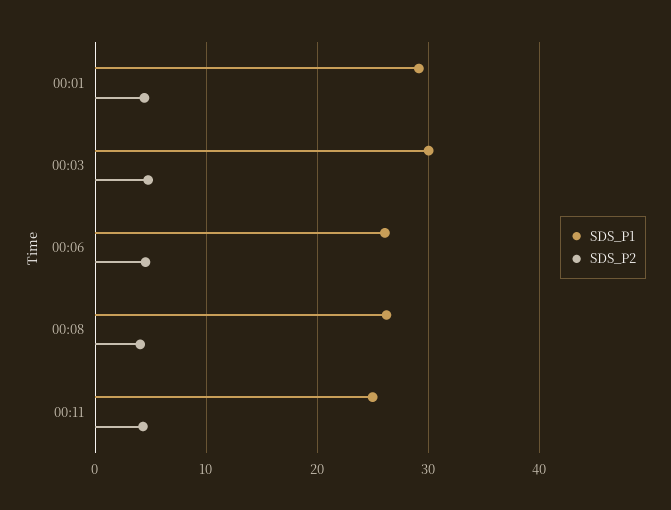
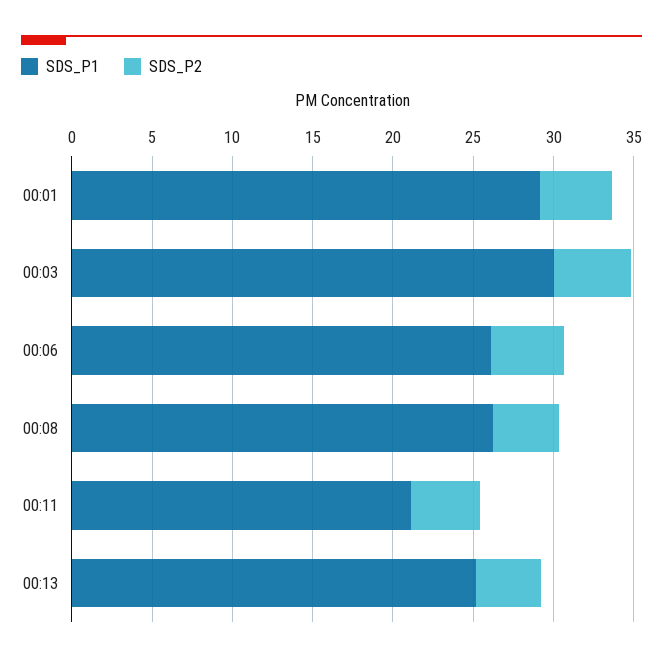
SDS_P1, 00:11: 25 -> 21
SDS_P1, 00:13: none -> 25
SDS_P2, 00:13: none -> 4

